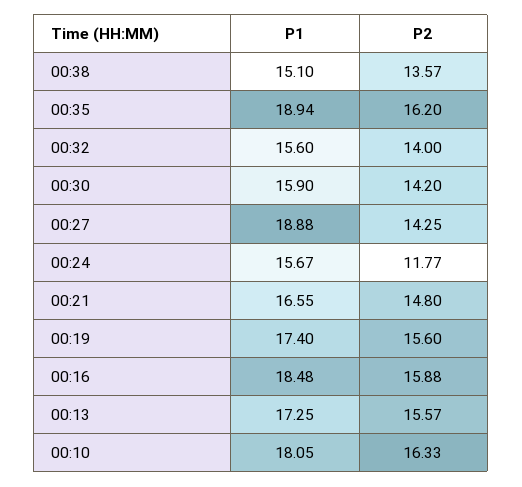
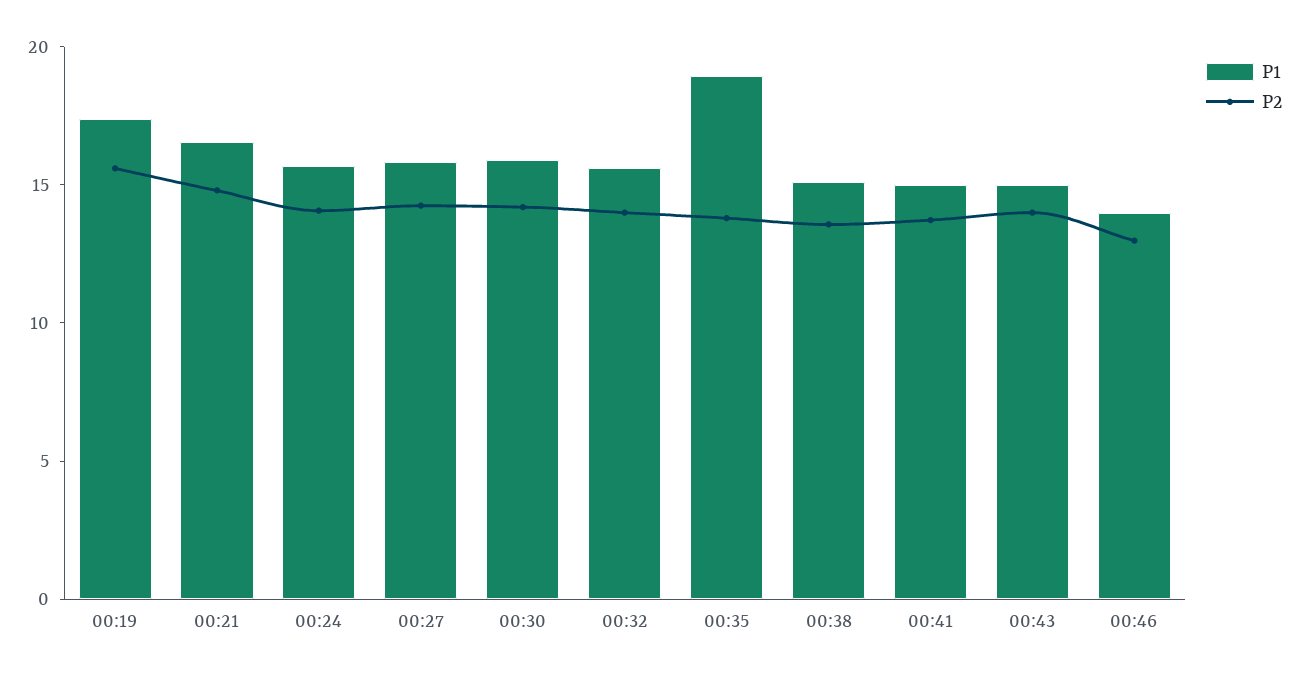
P2, 00:35: 16.2 -> 14
P1, 00:27: 18.88 -> 16
P2, 00:24: 11.77 -> 14
P1, 00:16: 18.48 -> none
P2, 00:16: 15.88 -> none
P1, 00:13: 17.25 -> none
P2, 00:13: 15.57 -> none
P1, 00:10: 18.05 -> none
P2, 00:10: 16.33 -> none
P1, 00:41: none -> 15
P2, 00:41: none -> 14
P1, 00:43: none -> 15
P2, 00:43: none -> 14
P1, 00:46: none -> 14
P2, 00:46: none -> 13

